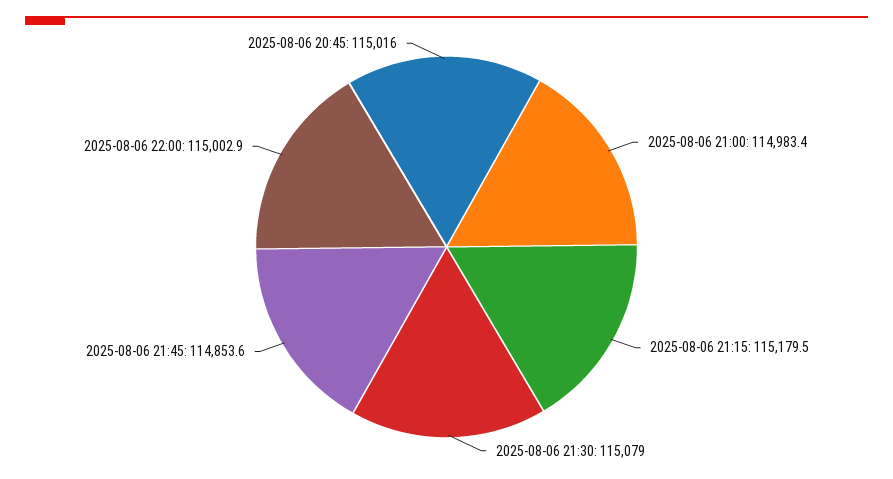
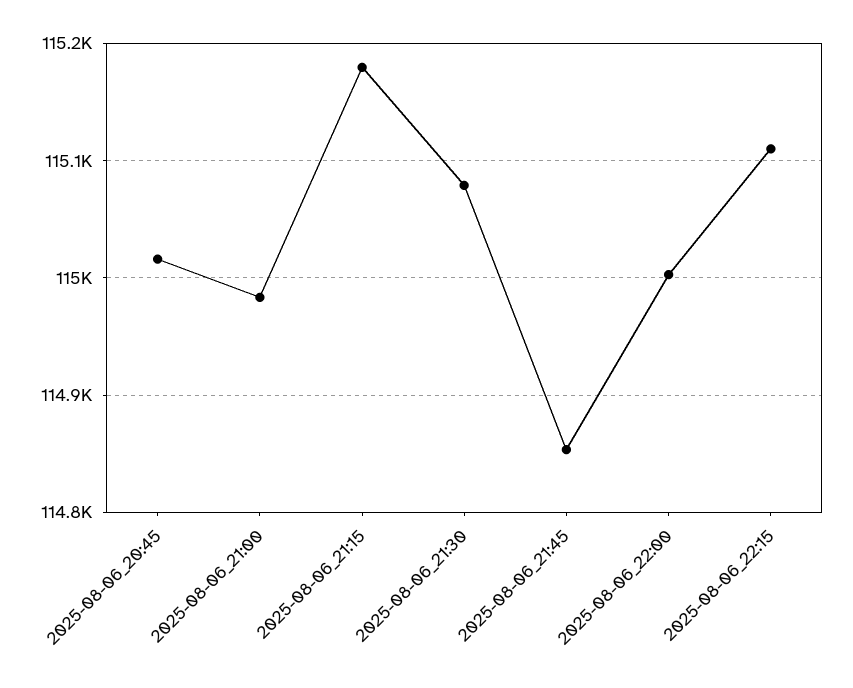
2025-08-06_22:15: none -> 115110

